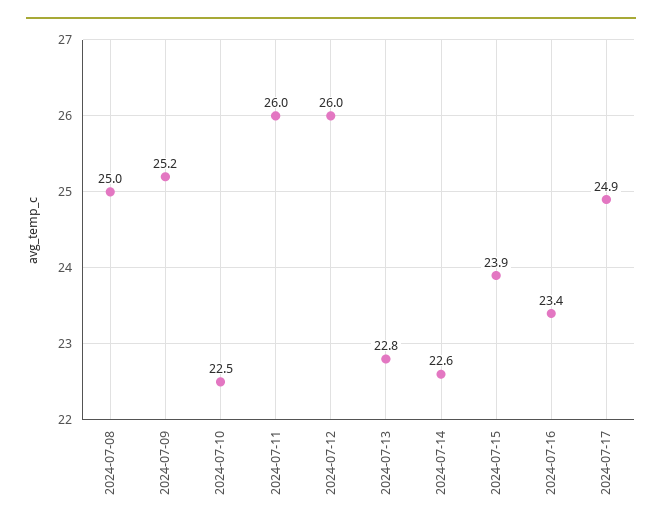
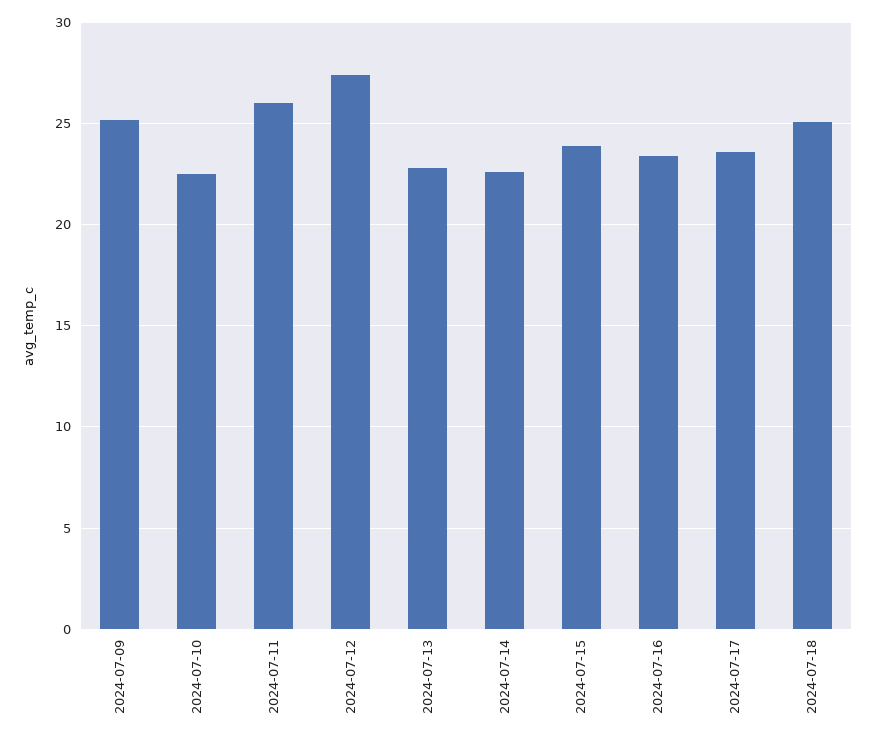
2024-07-08: 25 -> none
2024-07-12: 26 -> 27.5
2024-07-17: 24.9 -> 23.5
2024-07-18: none -> 25

